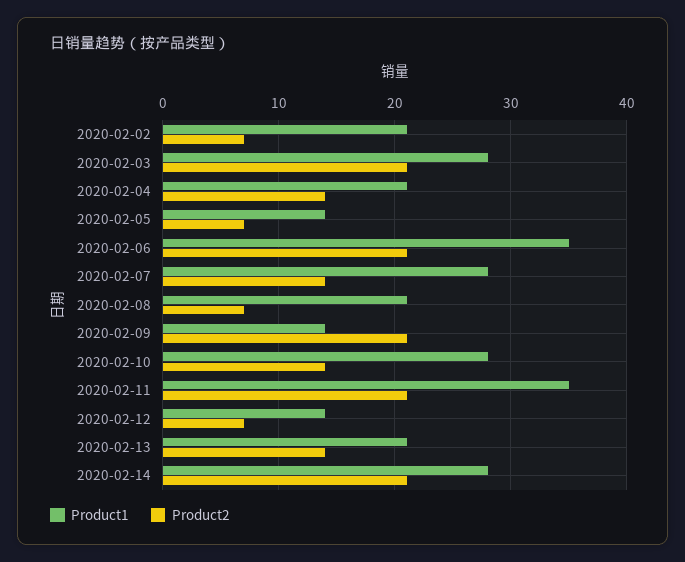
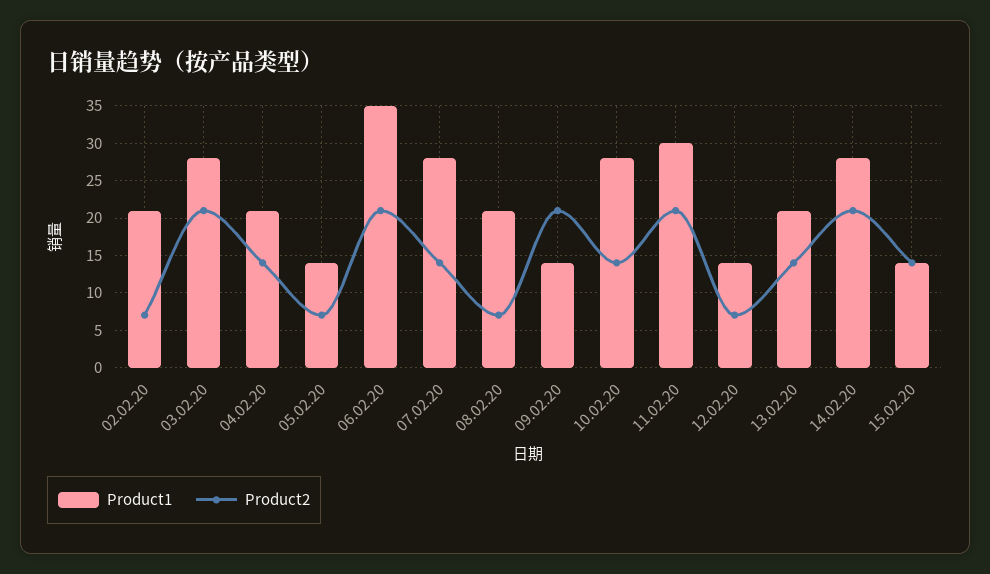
Product1, 2020-02-11: 35 -> 30
Product1, 15.02.20: none -> 14
Product2, 15.02.20: none -> 14

